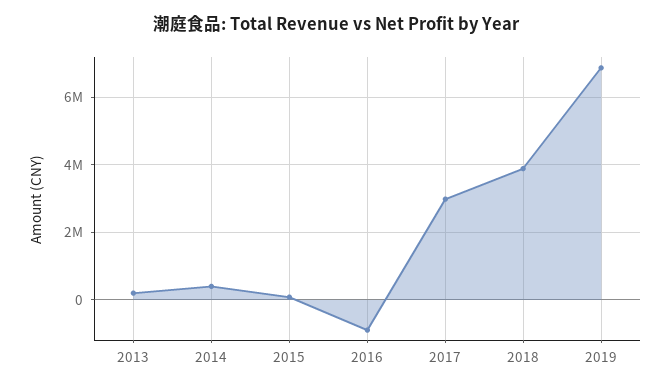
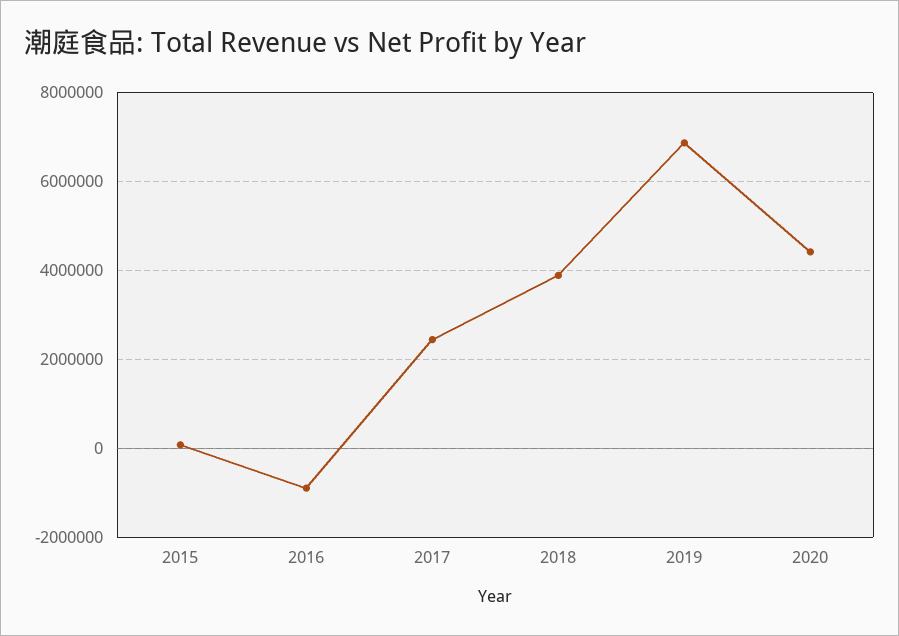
2013: 200000 -> none
2014: 400000 -> none
2017: 3000000 -> 2400000
2020: none -> 4400000

